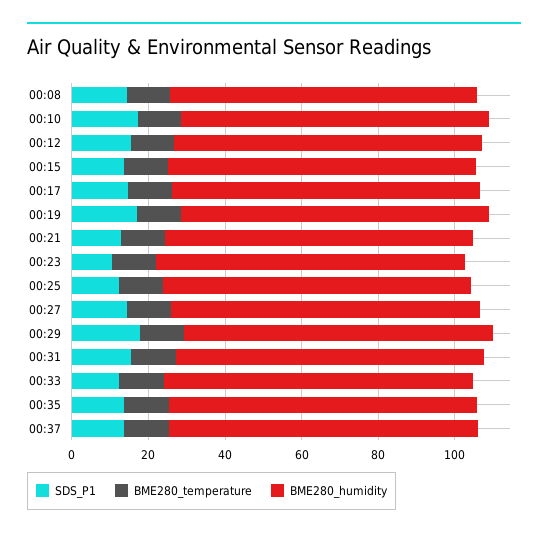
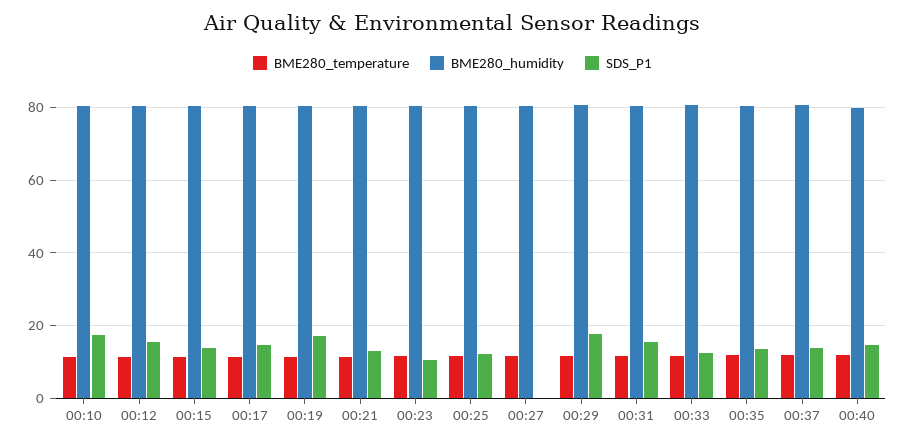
SDS_P1, 00:08: 15 -> none
BME280_temperature, 00:08: 10 -> none
BME280_humidity, 00:08: 80 -> none
SDS_P1, 00:27: 15 -> 0
BME280_temperature, 00:40: none -> 12
BME280_humidity, 00:40: none -> 80
SDS_P1, 00:40: none -> 14

